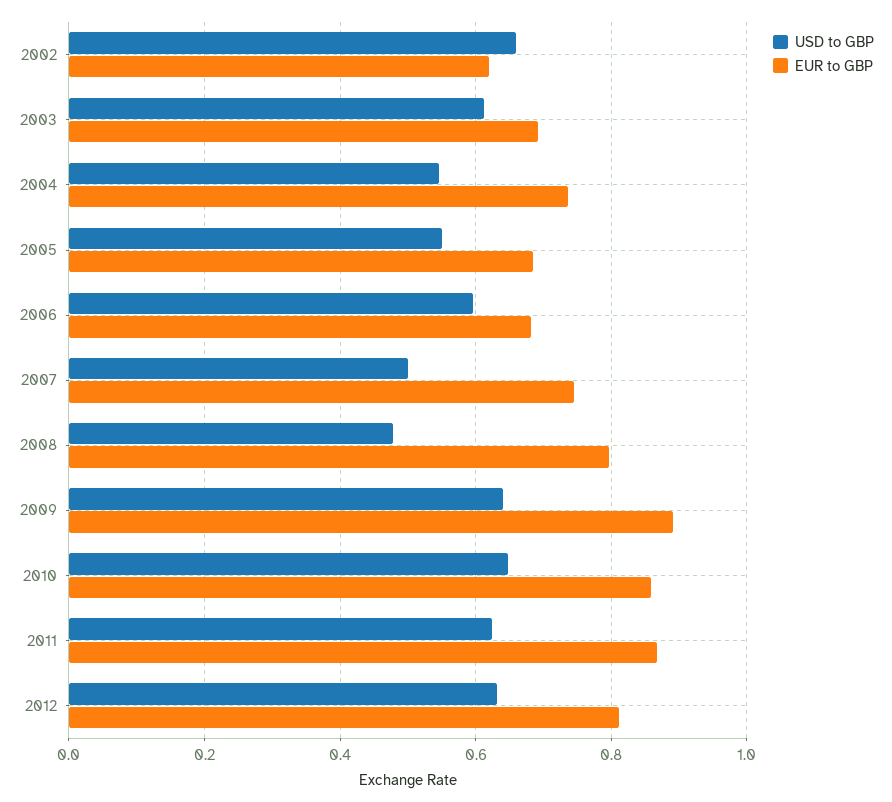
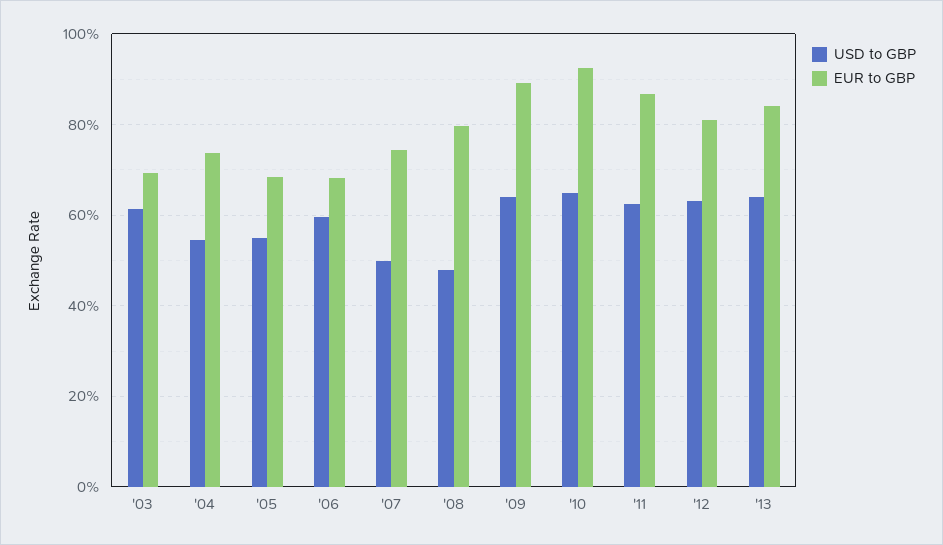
USD to GBP, 2002: 0.66 -> none
EUR to GBP, 2002: 0.62 -> none
EUR to GBP, 2010: 0.86 -> 0.92
USD to GBP, '13: none -> 0.64
EUR to GBP, '13: none -> 0.84

